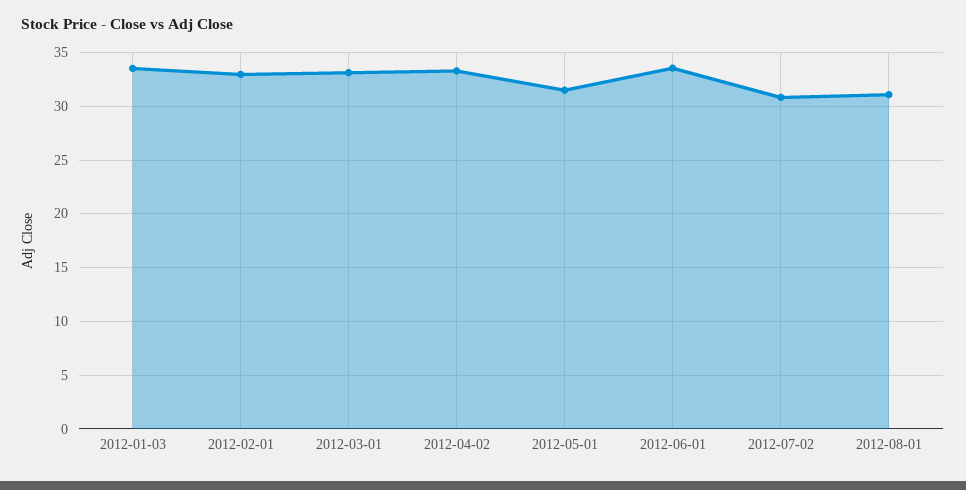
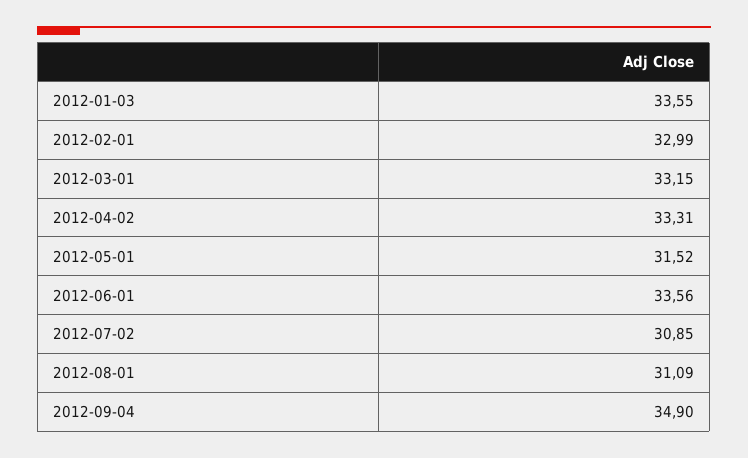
2012-09-04: none -> 34.9

